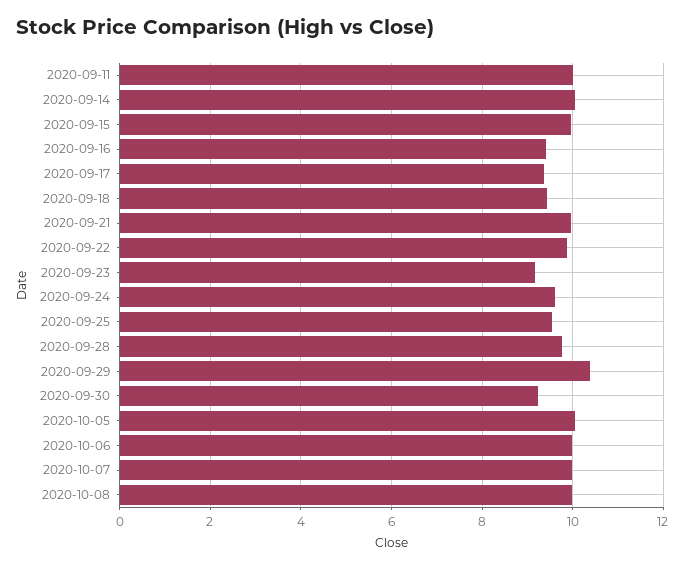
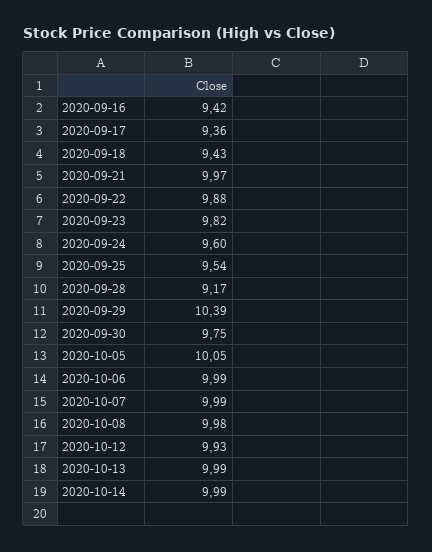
2020-09-11: 10 -> none
2020-09-14: 10 -> none
2020-09-15: 10 -> none
2020-09-23: 9.2 -> 9.82
2020-09-28: 9.8 -> 9.17
2020-09-30: 9.2 -> 9.75
2020-10-12: none -> 9.93
2020-10-13: none -> 9.99
2020-10-14: none -> 9.99

